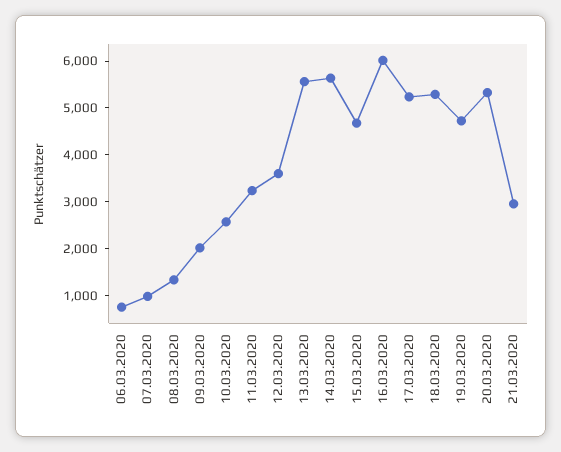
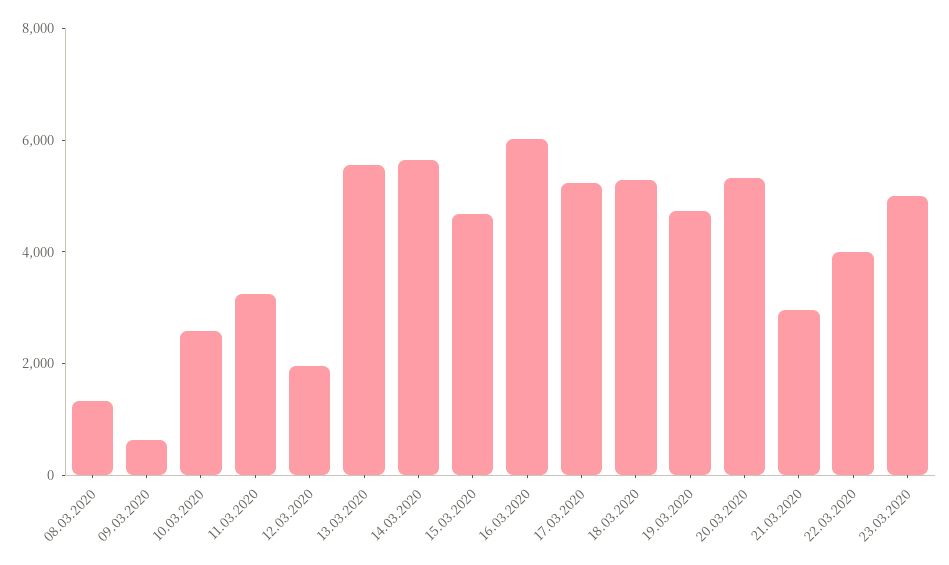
06.03.2020: 800 -> none
07.03.2020: 1000 -> none
09.03.2020: 2000 -> 500
12.03.2020: 3600 -> 2000
22.03.2020: none -> 4000
23.03.2020: none -> 5000

